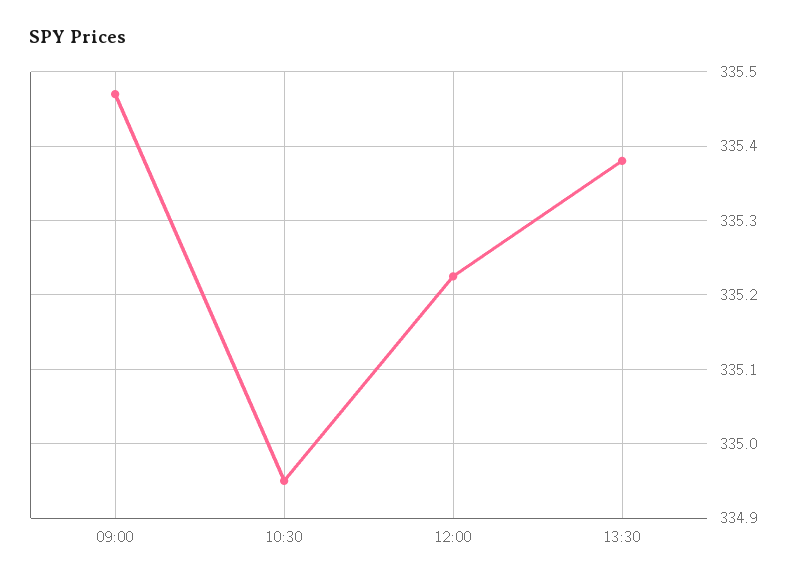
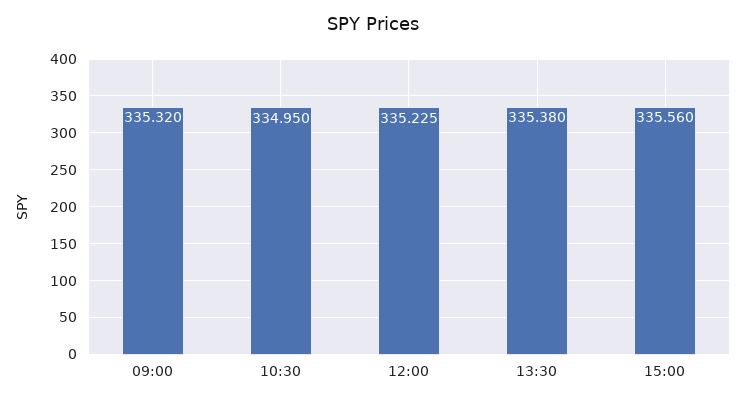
09:00: 335.47 -> 335.32
15:00: none -> 335.56

